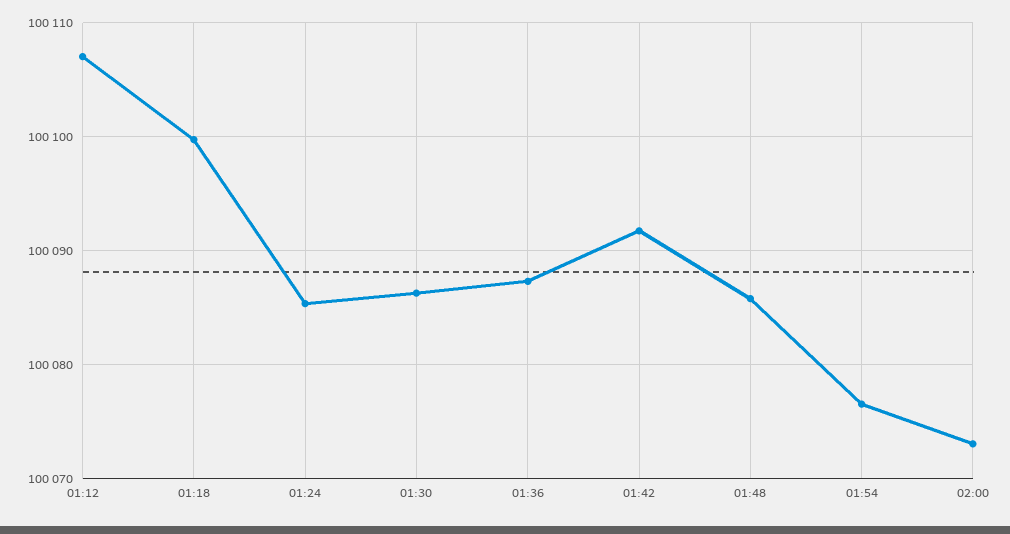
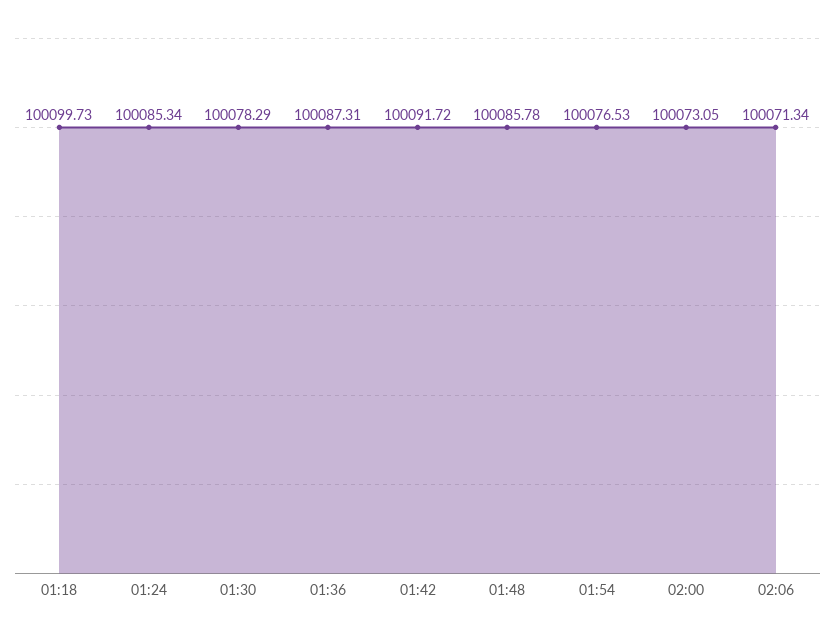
01:12: 100107 -> none
01:30: 100086 -> 100078.29
02:06: none -> 100071.34

